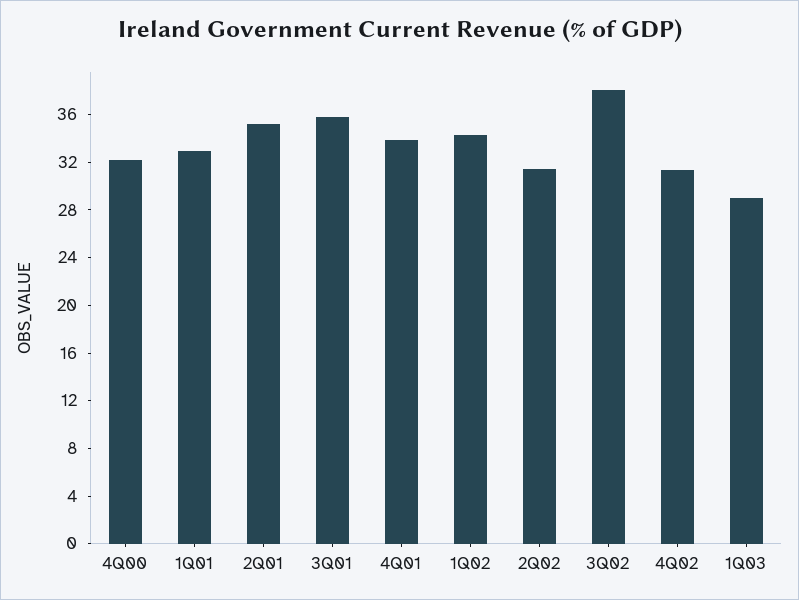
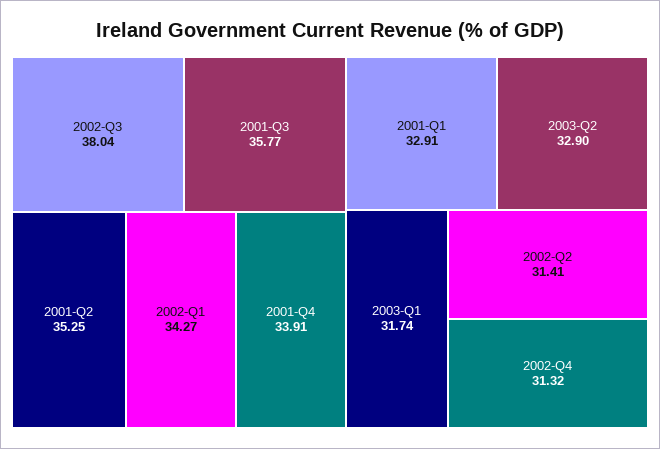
4Q00: 32 -> none
1Q03: 29 -> 31.74
2003-Q2: none -> 32.9

